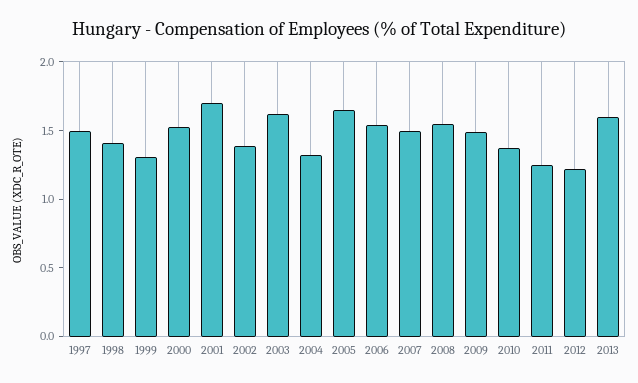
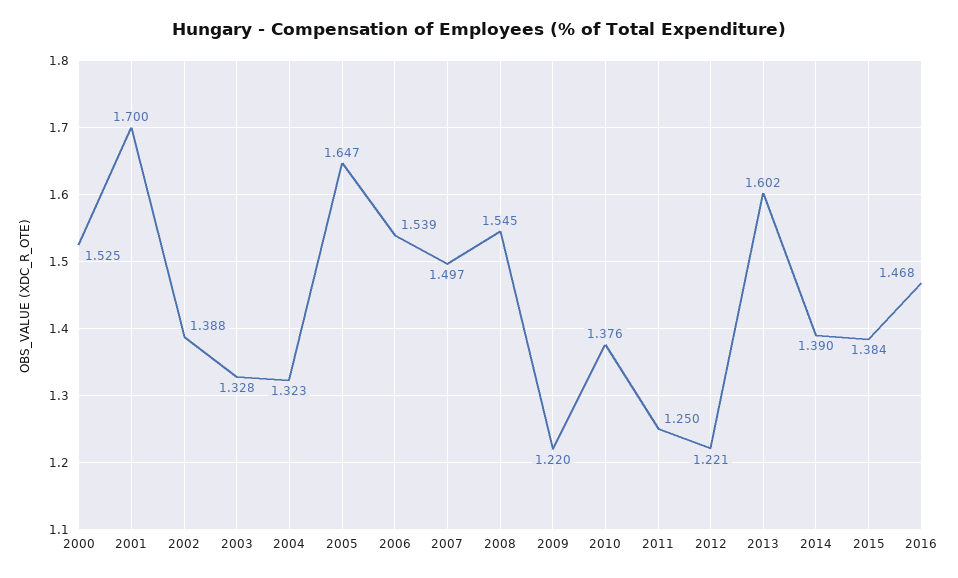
1997: 1.5 -> none
1998: 1.4 -> none
1999: 1.3 -> none
2003: 1.6 -> 1.328
2009: 1.5 -> 1.22
2014: none -> 1.39
2015: none -> 1.384
2016: none -> 1.468

